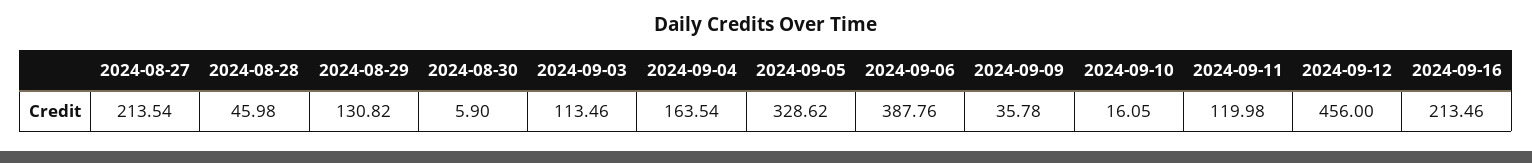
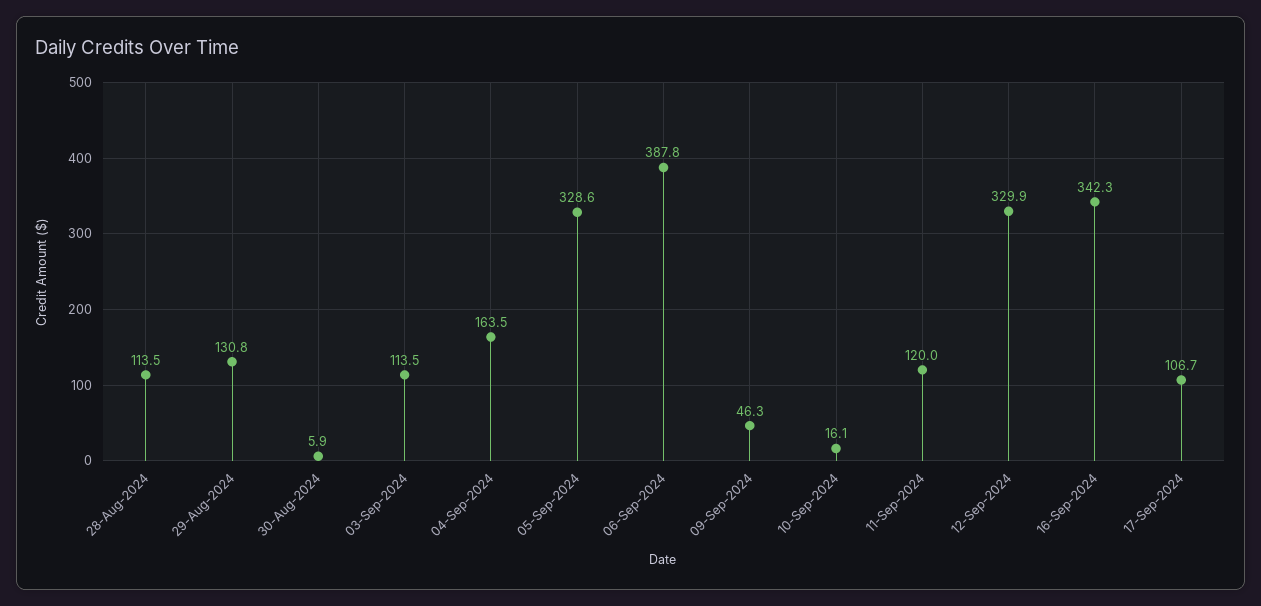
2024-08-27: 213.54 -> none
2024-08-28: 45.98 -> 113.5
2024-09-09: 35.78 -> 46.3
2024-09-12: 456 -> 329.9
2024-09-16: 213.46 -> 342.3
17-Sep-2024: none -> 106.7

